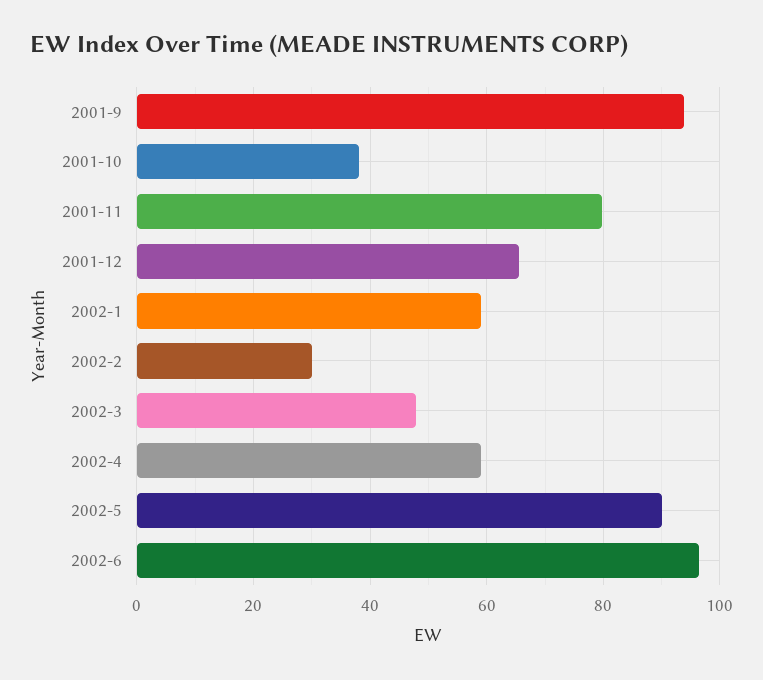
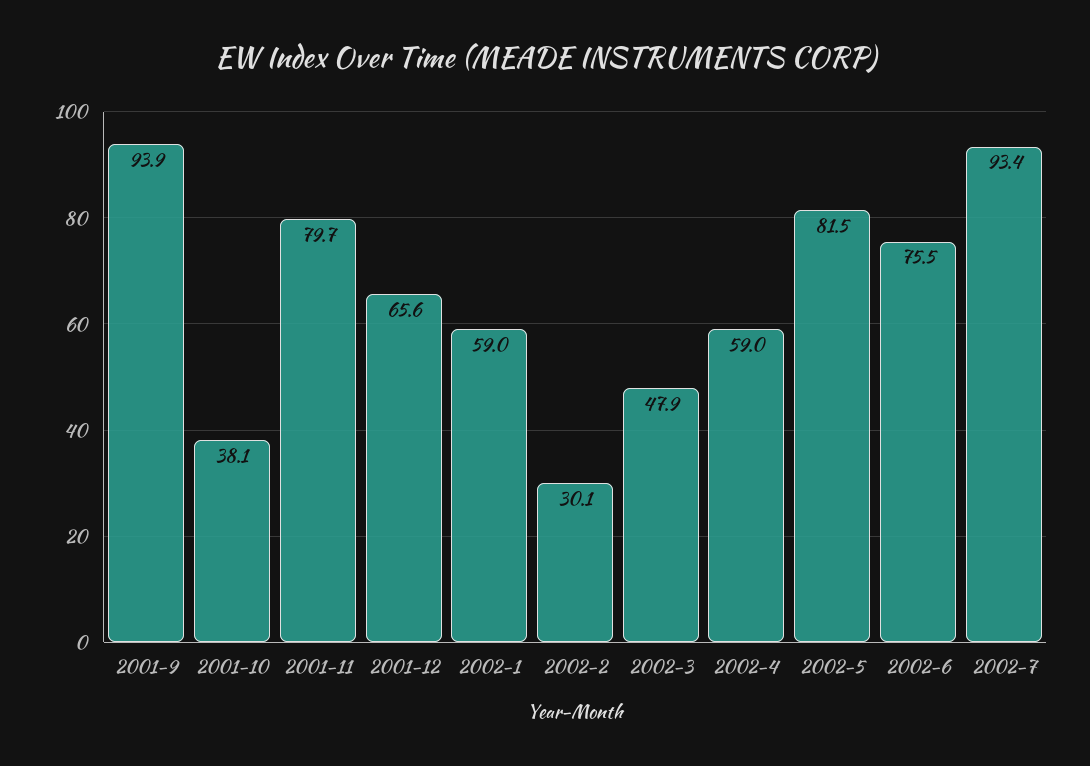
2002-5: 90 -> 81.5
2002-6: 96 -> 75.5
2002-7: none -> 93.4

